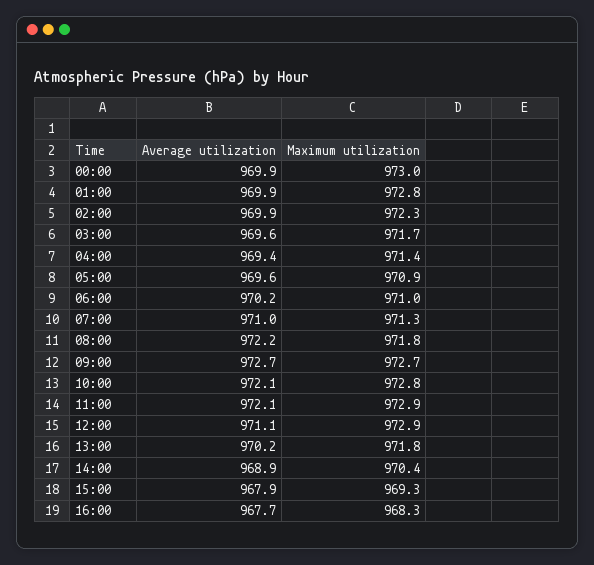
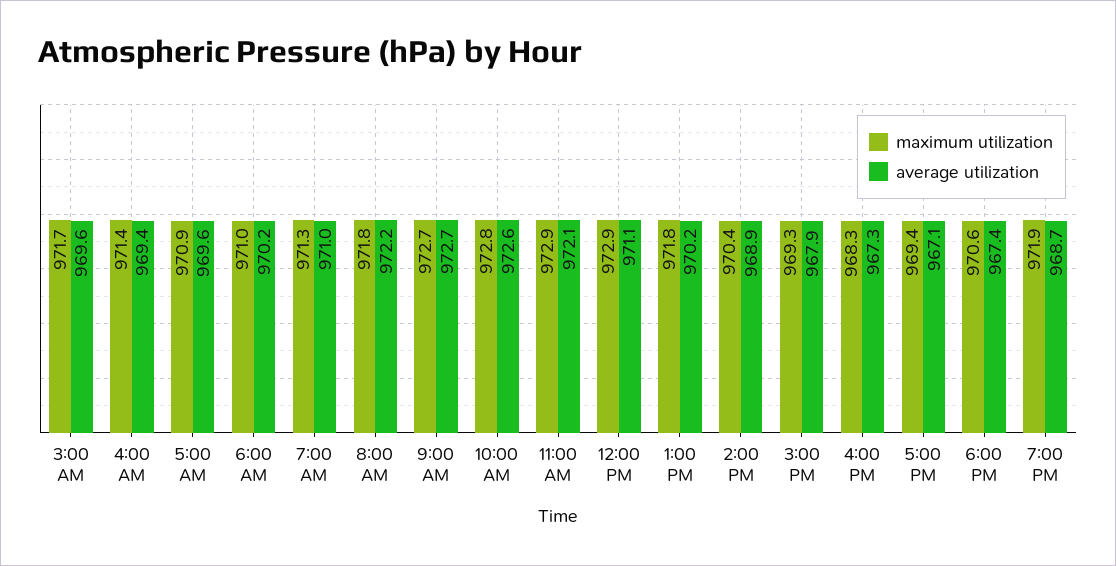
Average utilization, 00:00: 969.9 -> none
Maximum utilization, 00:00: 973 -> none
Average utilization, 01:00: 969.9 -> none
Maximum utilization, 01:00: 972.8 -> none
Average utilization, 02:00: 969.9 -> none
Maximum utilization, 02:00: 972.3 -> none
Average utilization, 10:00: 972.1 -> 972.6
Average utilization, 16:00: 967.7 -> 967.3
Maximum utilization, 5:00 PM: none -> 969.4
Average utilization, 5:00 PM: none -> 967.1
Maximum utilization, 6:00 PM: none -> 970.6
Average utilization, 6:00 PM: none -> 967.4
Maximum utilization, 7:00 PM: none -> 971.9
Average utilization, 7:00 PM: none -> 968.7

